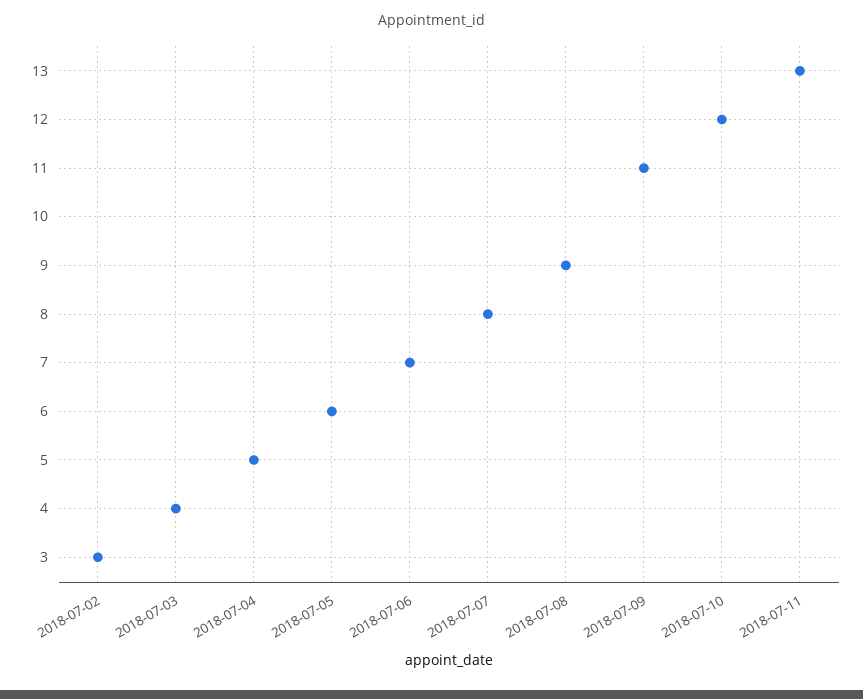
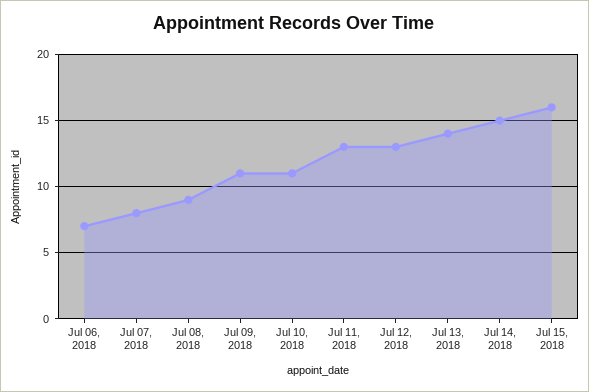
2018-07-02: 3 -> none
2018-07-03: 4 -> none
2018-07-04: 5 -> none
2018-07-05: 6 -> none
2018-07-10: 12 -> 11
Jul 12, 2018: none -> 13
Jul 13, 2018: none -> 14
Jul 14, 2018: none -> 15
Jul 15, 2018: none -> 16

